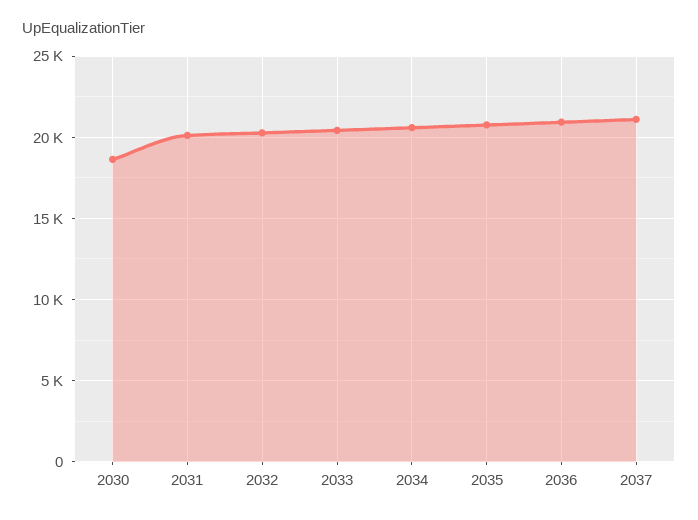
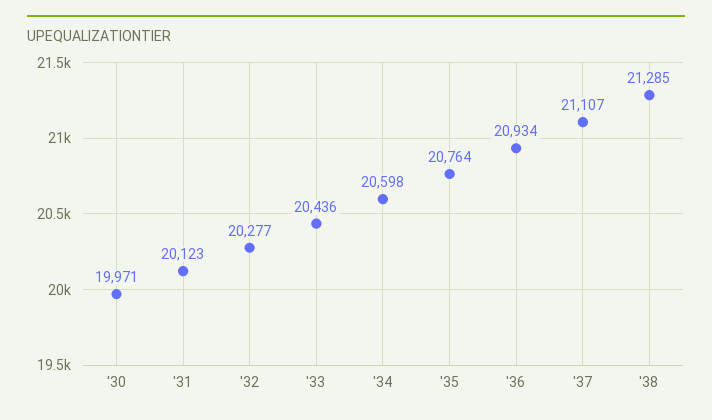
2030: 18500 -> 19971
'38: none -> 21285

